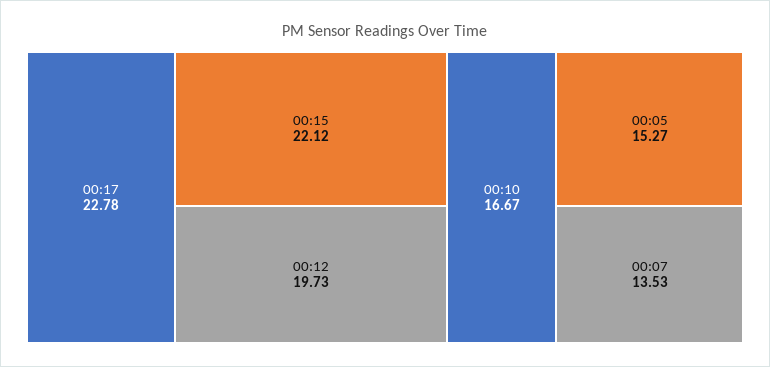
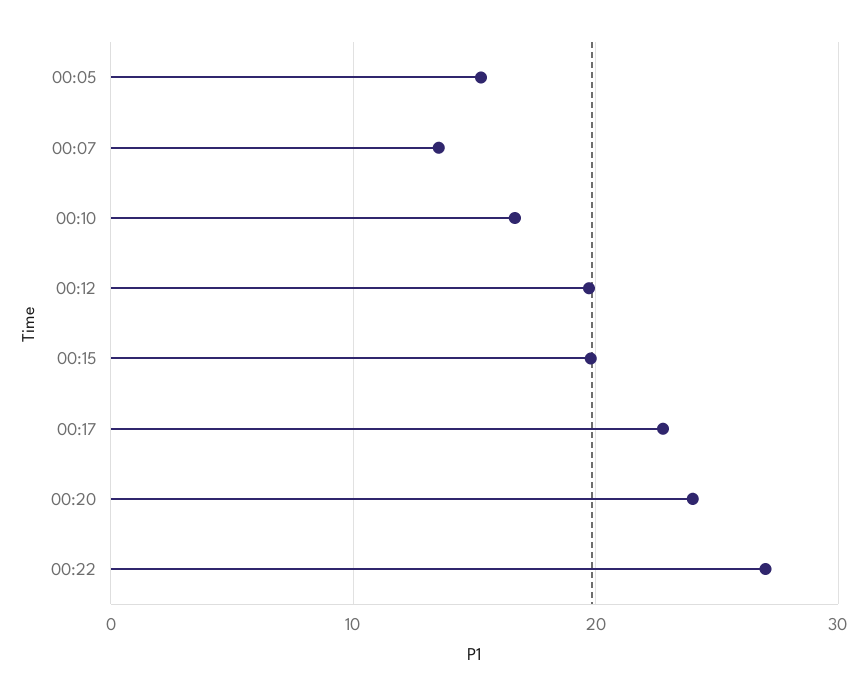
00:15: 22.12 -> 20
00:20: none -> 24
00:22: none -> 27

